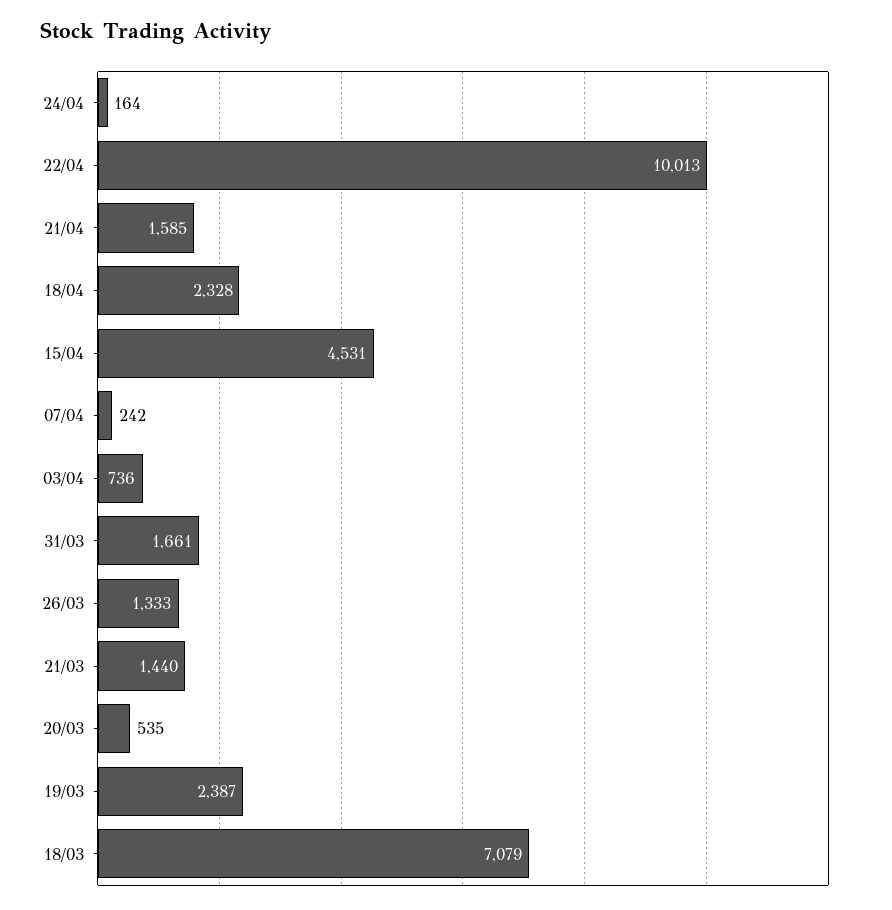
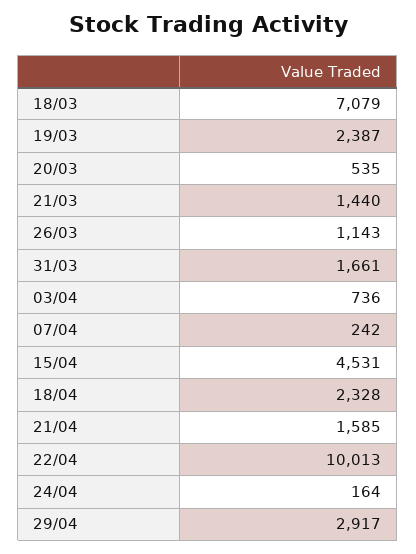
26/03: 1333 -> 1143
29/04: none -> 2917

